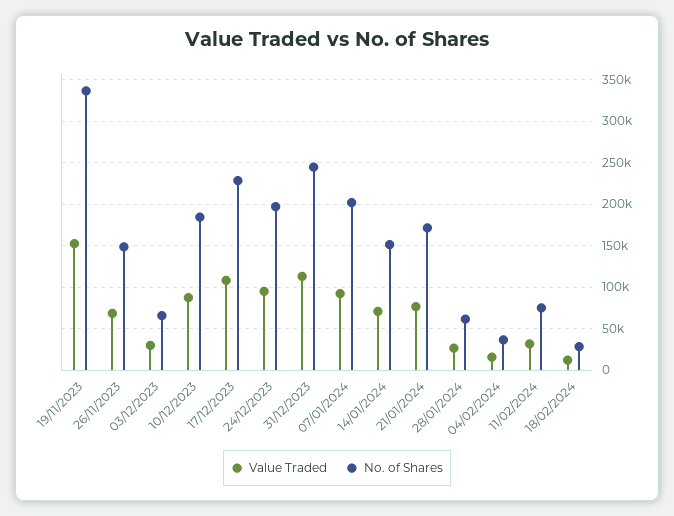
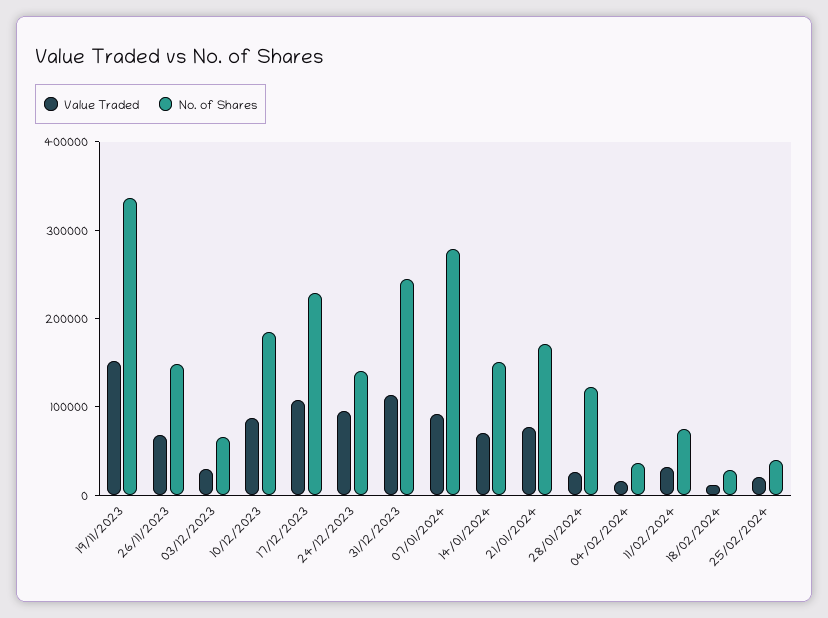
No. of Shares, 24/12/2023: 200000 -> 140000
No. of Shares, 07/01/2024: 200000 -> 280000
No. of Shares, 28/01/2024: 60000 -> 120000
Value Traded, 25/02/2024: none -> 20000
No. of Shares, 25/02/2024: none -> 40000

